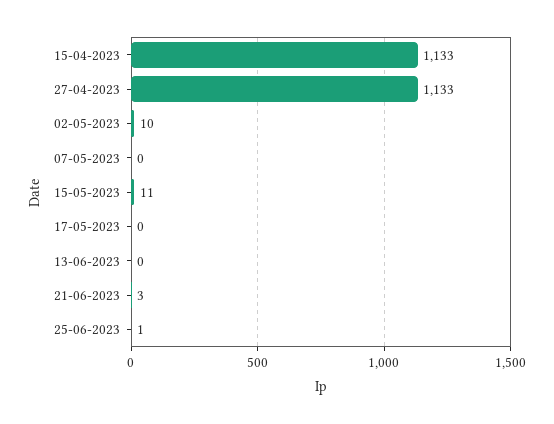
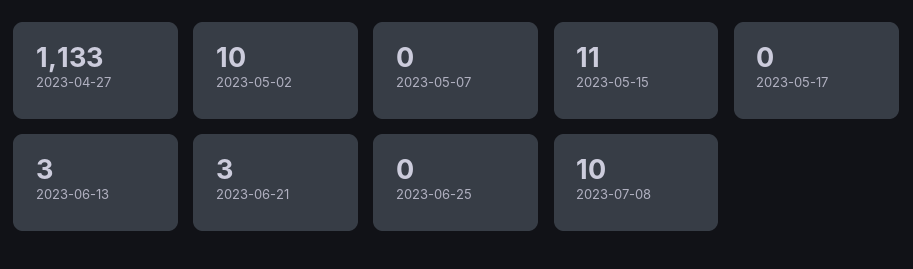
15-04-2023: 1133 -> none
13-06-2023: 0 -> 3
25-06-2023: 1 -> 0
2023-07-08: none -> 10

